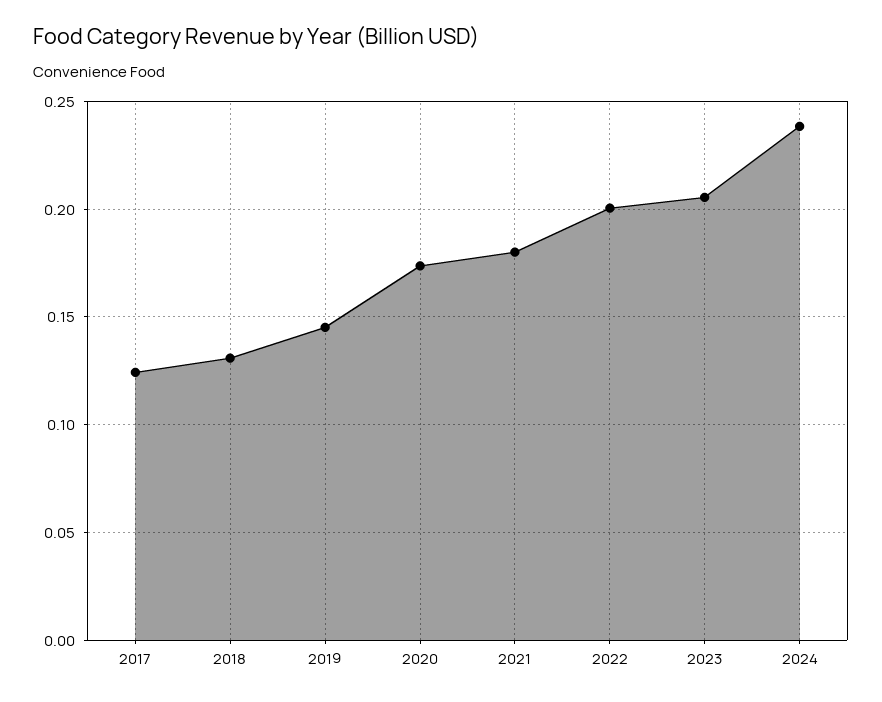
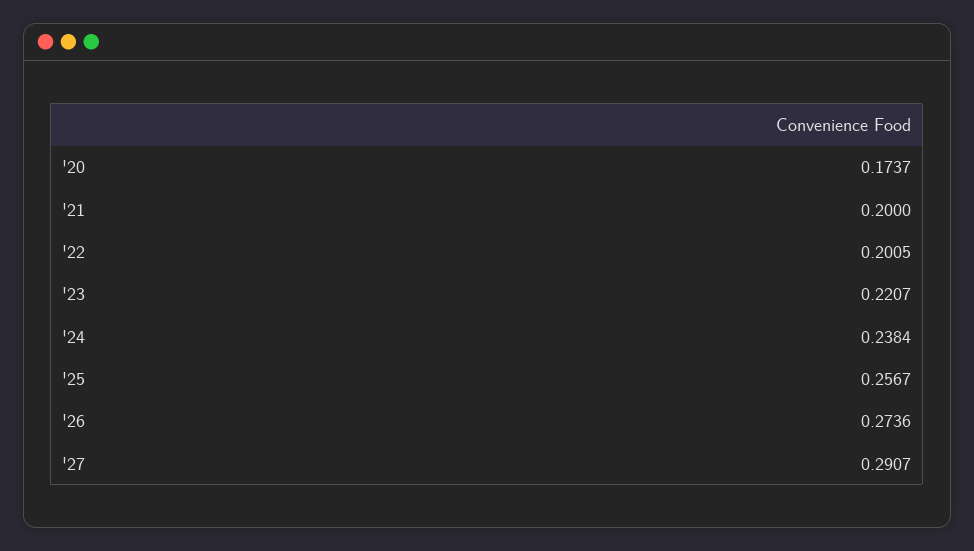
2017: 0.125 -> none
2018: 0.13 -> none
2019: 0.145 -> none
2021: 0.18 -> 0.2
2023: 0.205 -> 0.2207
'25: none -> 0.2567
'26: none -> 0.2736
'27: none -> 0.2907

